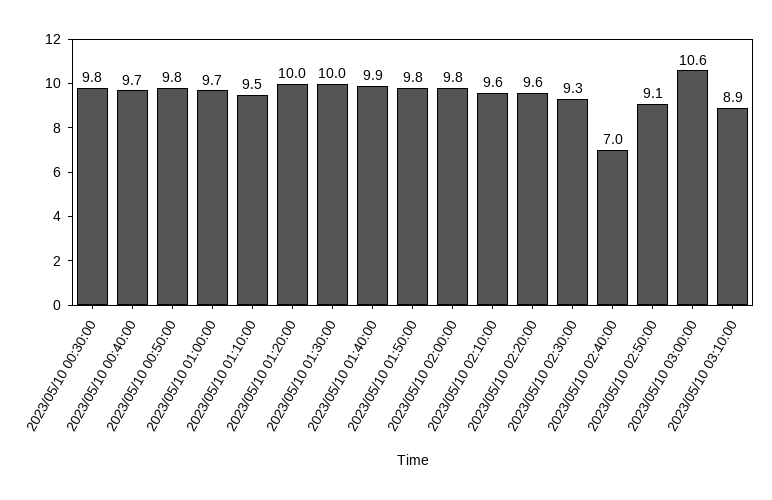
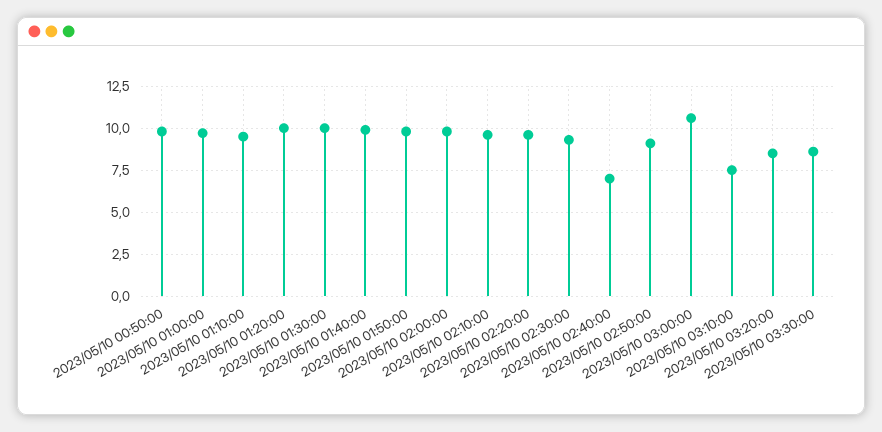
2023/05/10 00:30:00: 9.8 -> none
2023/05/10 00:40:00: 9.7 -> none
2023/05/10 03:10:00: 8.9 -> 7.5
2023/05/10 03:20:00: none -> 8.5
2023/05/10 03:30:00: none -> 8.5

